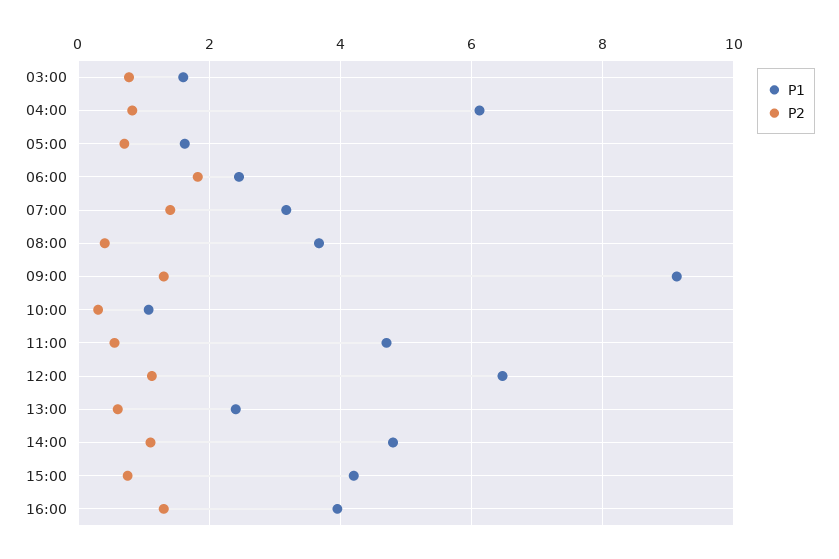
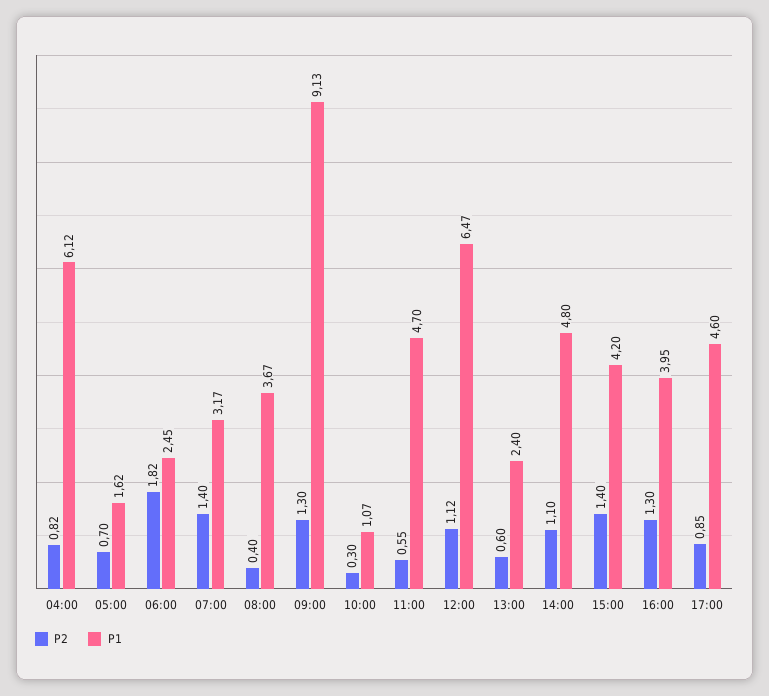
P1, 03:00: 1.6 -> none
P2, 03:00: 0.8 -> none
P2, 15:00: 0.8 -> 1.4
P2, 17:00: none -> 0.85
P1, 17:00: none -> 4.6

